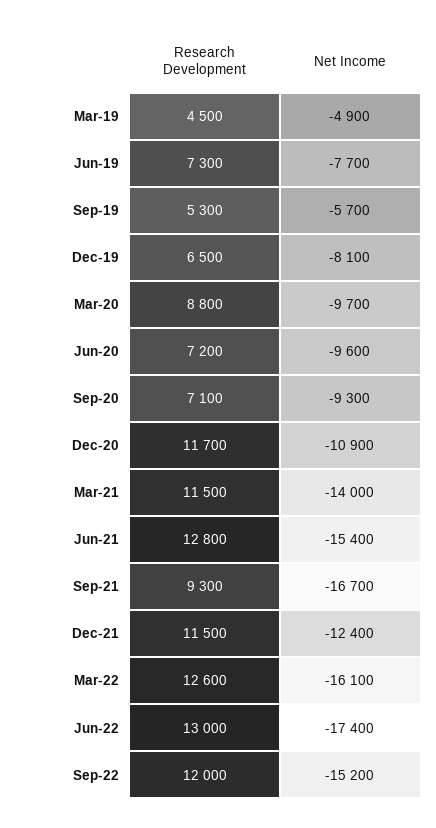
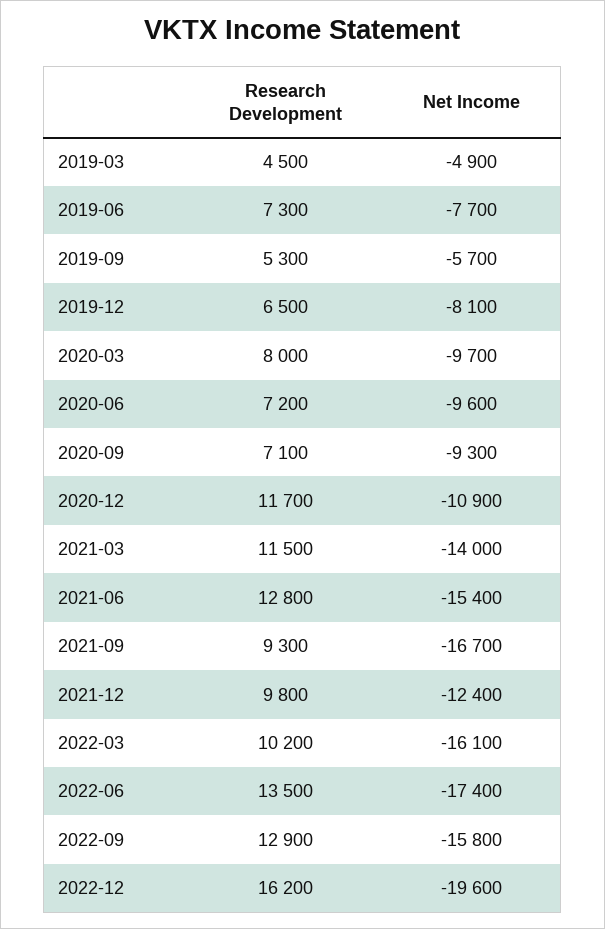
Research Development, Mar-20: 8800 -> 8000
Research Development, Dec-21: 11500 -> 9800
Research Development, Mar-22: 12600 -> 10200
Research Development, Jun-22: 13000 -> 13500
Research Development, Sep-22: 12000 -> 12900
Net Income, Sep-22: -15200 -> -15800
Research Development, 2022-12: none -> 16200
Net Income, 2022-12: none -> -19600

